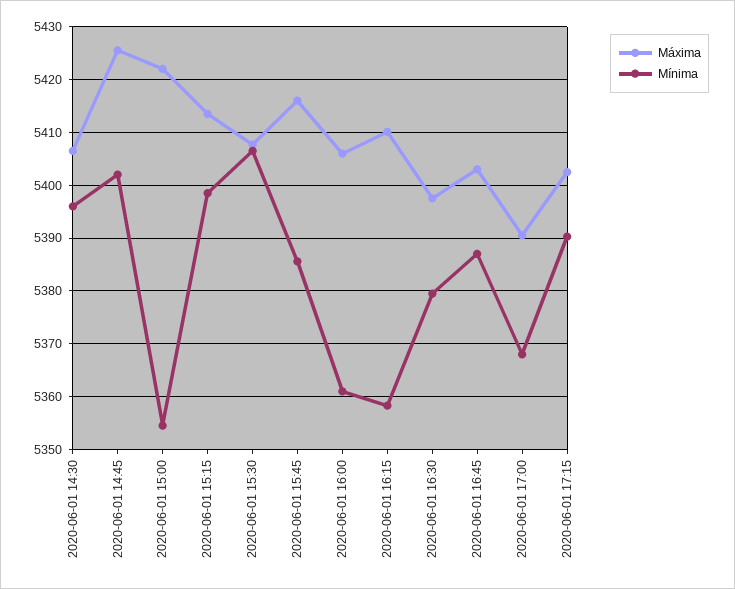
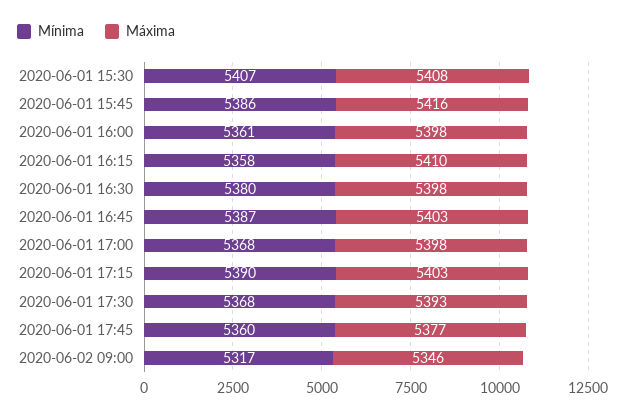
Máxima, 2020-06-01 14:30: 5406 -> none
Mínima, 2020-06-01 14:30: 5396 -> none
Máxima, 2020-06-01 14:45: 5426 -> none
Mínima, 2020-06-01 14:45: 5402 -> none
Máxima, 2020-06-01 15:00: 5422 -> none
Mínima, 2020-06-01 15:00: 5354 -> none
Máxima, 2020-06-01 15:15: 5414 -> none
Mínima, 2020-06-01 15:15: 5398 -> none
Máxima, 2020-06-01 16:00: 5406 -> 5398
Máxima, 2020-06-01 17:00: 5390 -> 5398
Mínima, 2020-06-01 17:30: none -> 5368
Máxima, 2020-06-01 17:30: none -> 5393
Mínima, 2020-06-01 17:45: none -> 5360
Máxima, 2020-06-01 17:45: none -> 5377
Mínima, 2020-06-02 09:00: none -> 5317
Máxima, 2020-06-02 09:00: none -> 5346

